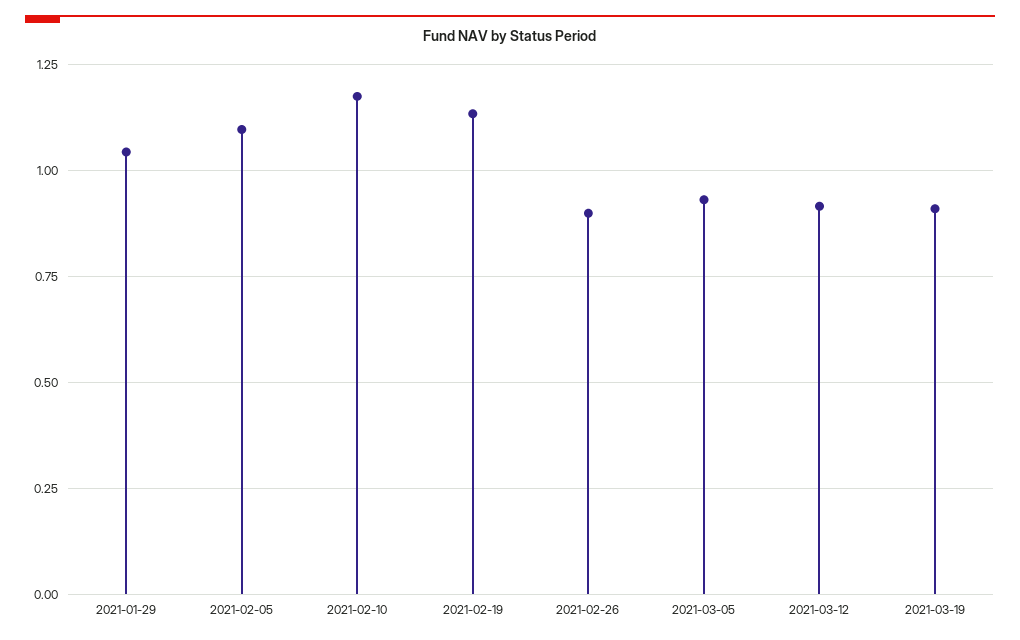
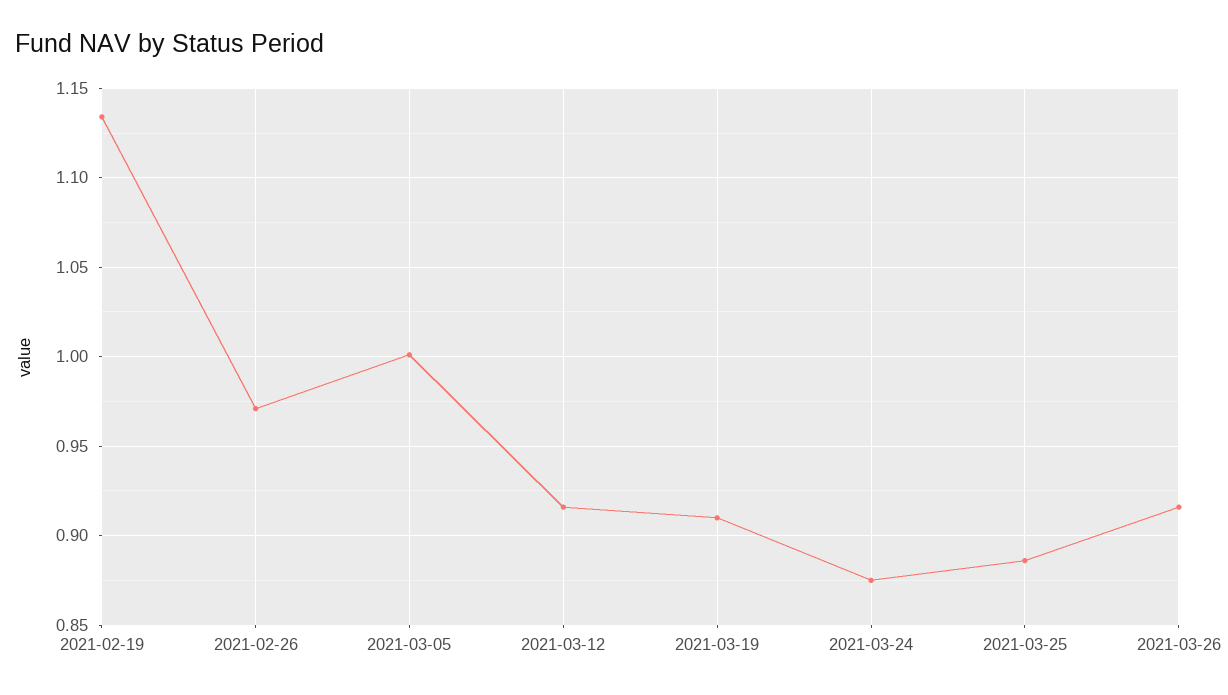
2021-01-29: 1.05 -> none
2021-02-05: 1.1 -> none
2021-02-10: 1.175 -> none
2021-02-26: 0.9 -> 0.97
2021-03-05: 0.925 -> 1
2021-03-24: none -> 0.875
2021-03-25: none -> 0.885
2021-03-26: none -> 0.915

